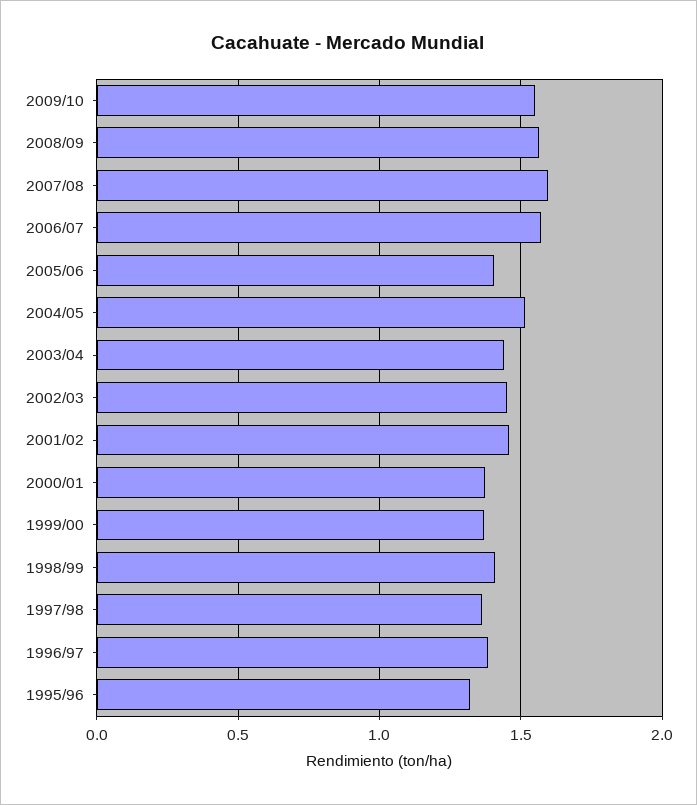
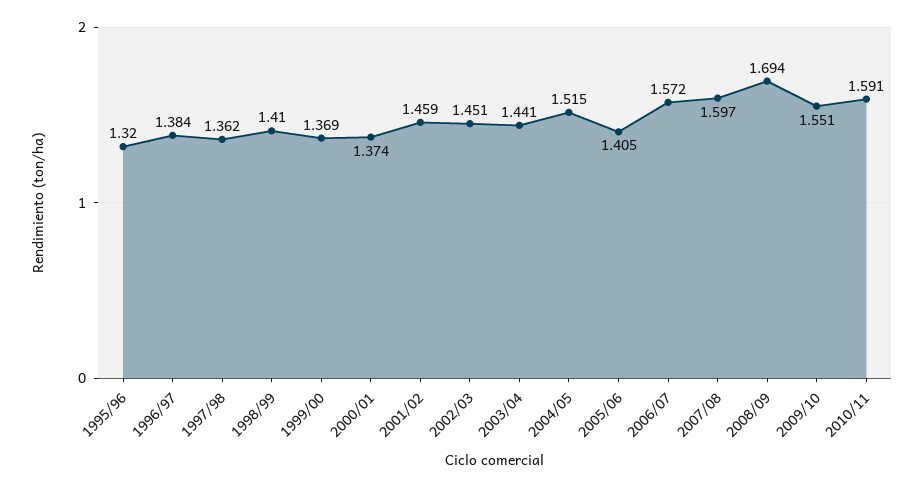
2008/09: 1.55 -> 1.694
2010/11: none -> 1.591

